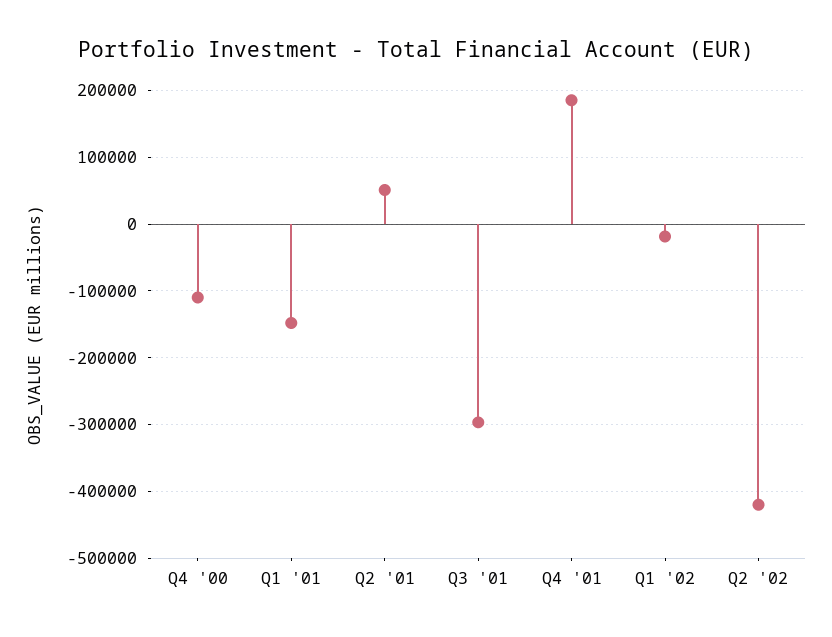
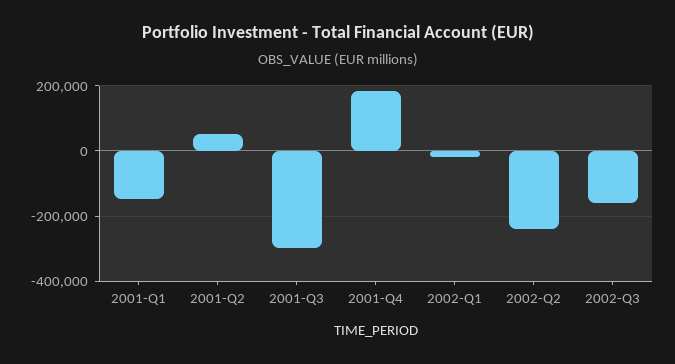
Q4 '00: -110000 -> none
Q2 '02: -420000 -> -240000
2002-Q3: none -> -160000

